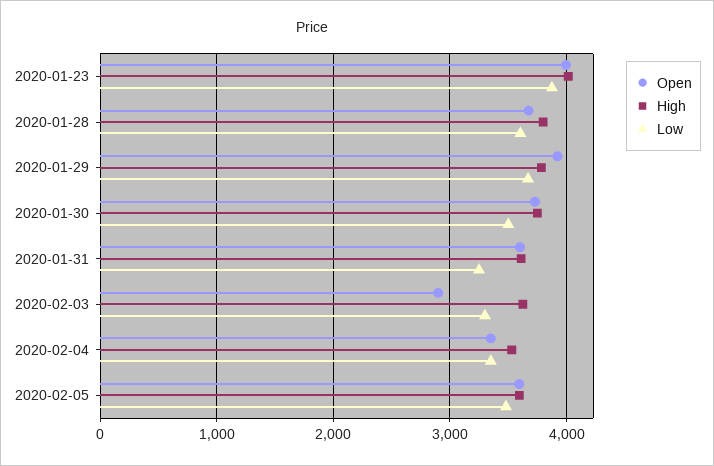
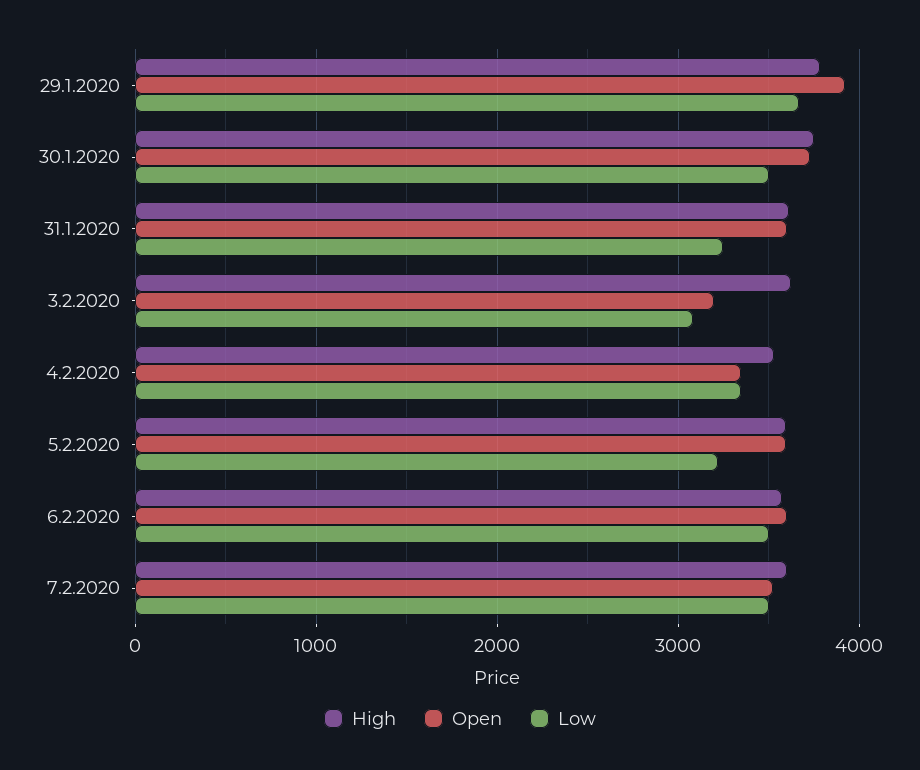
Open, 2020-01-23: 4000 -> none
High, 2020-01-23: 4000 -> none
Low, 2020-01-23: 3900 -> none
Open, 2020-01-28: 3700 -> none
High, 2020-01-28: 3800 -> none
Low, 2020-01-28: 3600 -> none
Open, 2020-02-03: 2900 -> 3200
Low, 2020-02-03: 3300 -> 3100
Low, 2020-02-05: 3500 -> 3200
High, 6.2.2020: none -> 3600
Open, 6.2.2020: none -> 3600
Low, 6.2.2020: none -> 3500
High, 7.2.2020: none -> 3600
Open, 7.2.2020: none -> 3500
Low, 7.2.2020: none -> 3500

